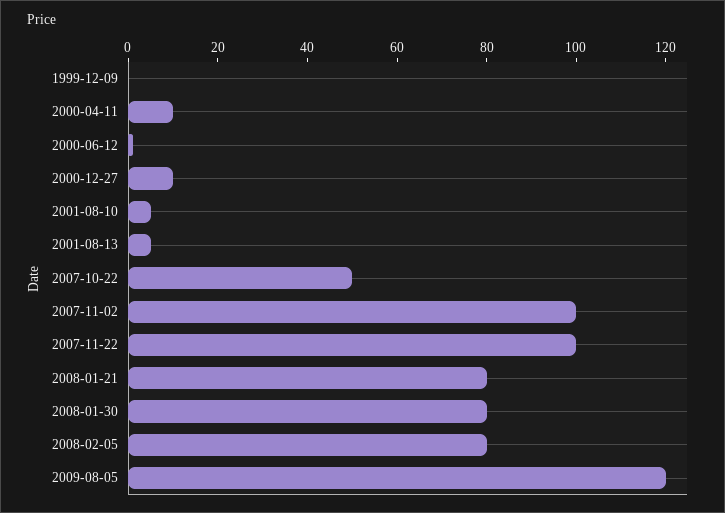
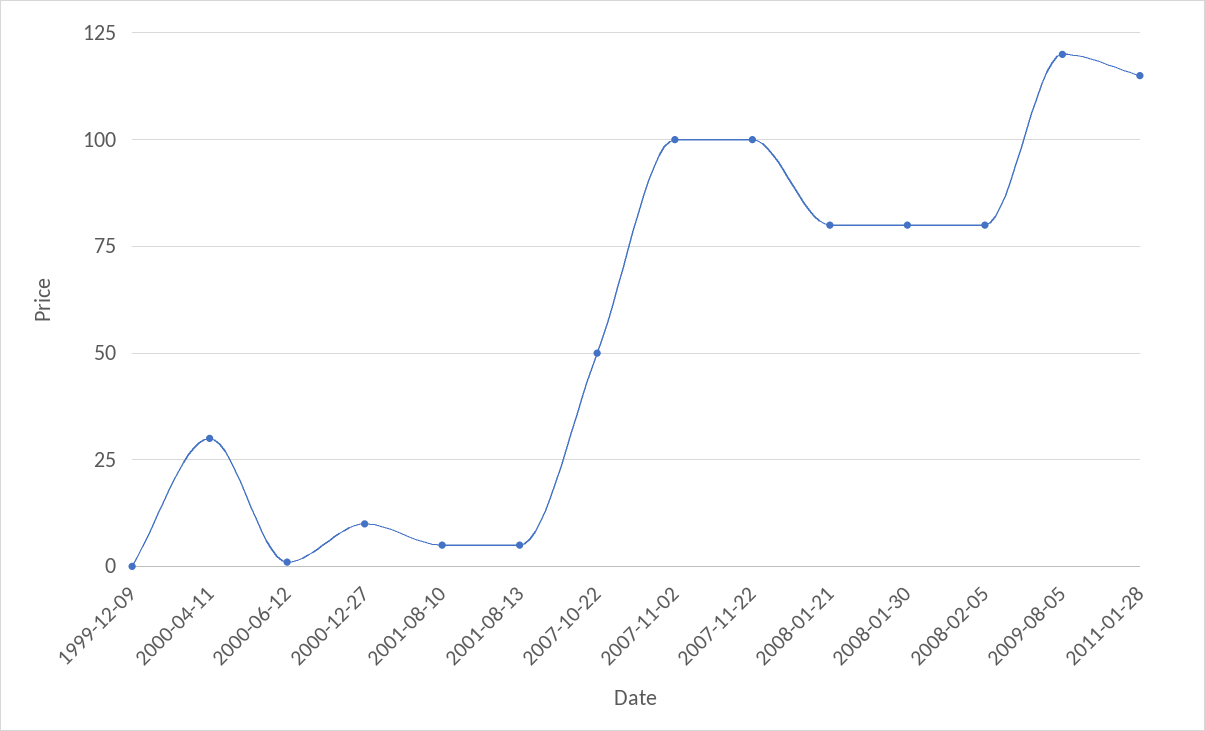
2000-04-11: 10 -> 30
2011-01-28: none -> 115

